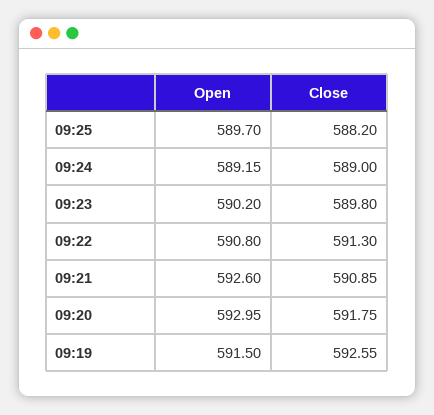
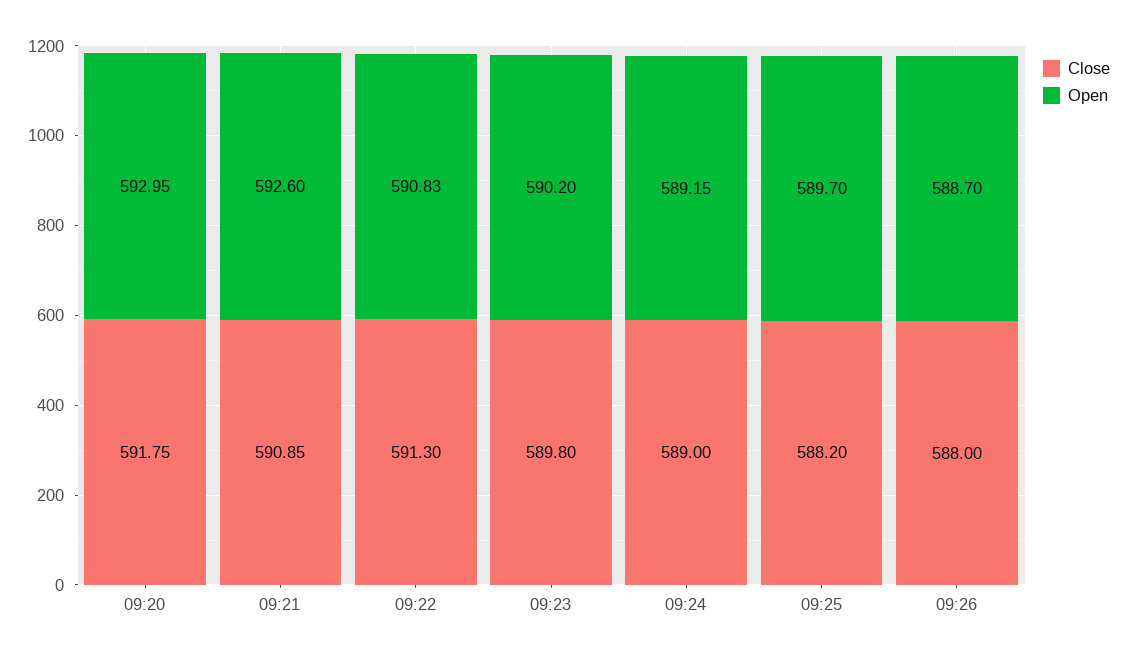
Open, 09:22: 590.8 -> 590.83
Open, 09:19: 591.5 -> none
Close, 09:19: 592.55 -> none
Close, 09:26: none -> 588
Open, 09:26: none -> 588.7

